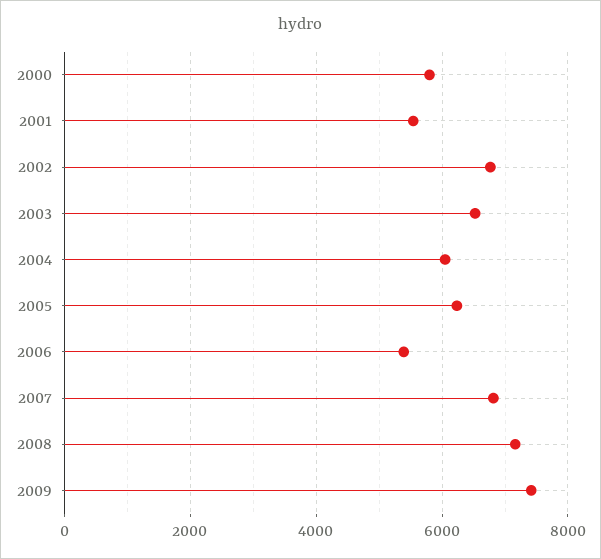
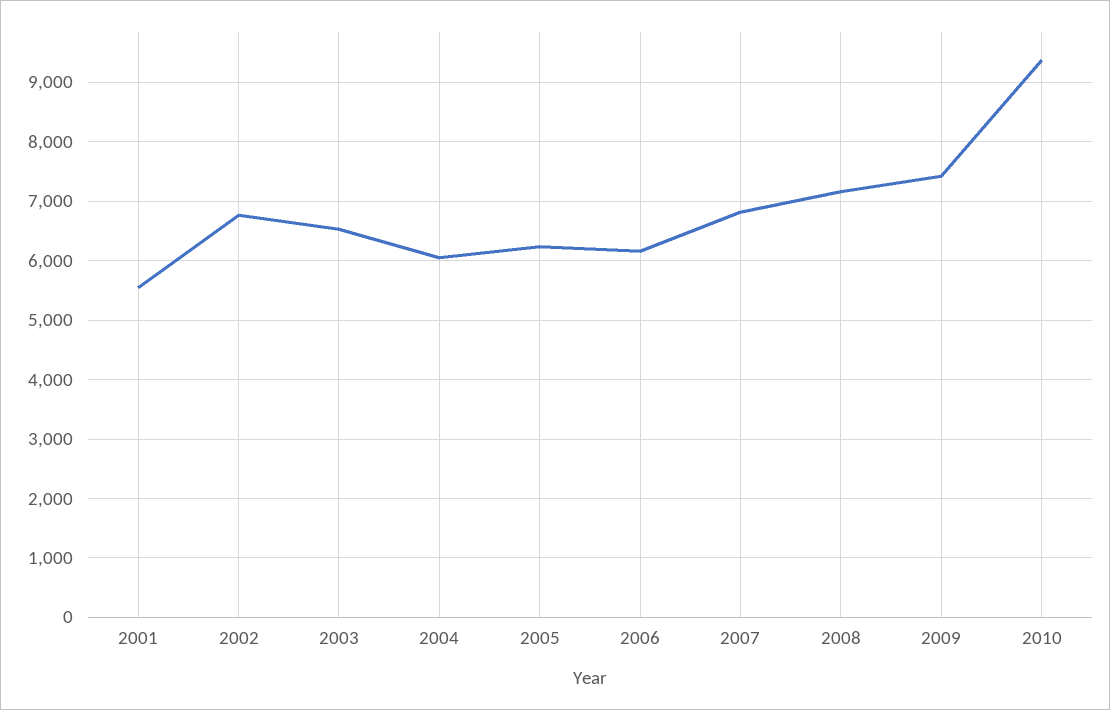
2000: 5800 -> none
2006: 5400 -> 6200
2010: none -> 9400

